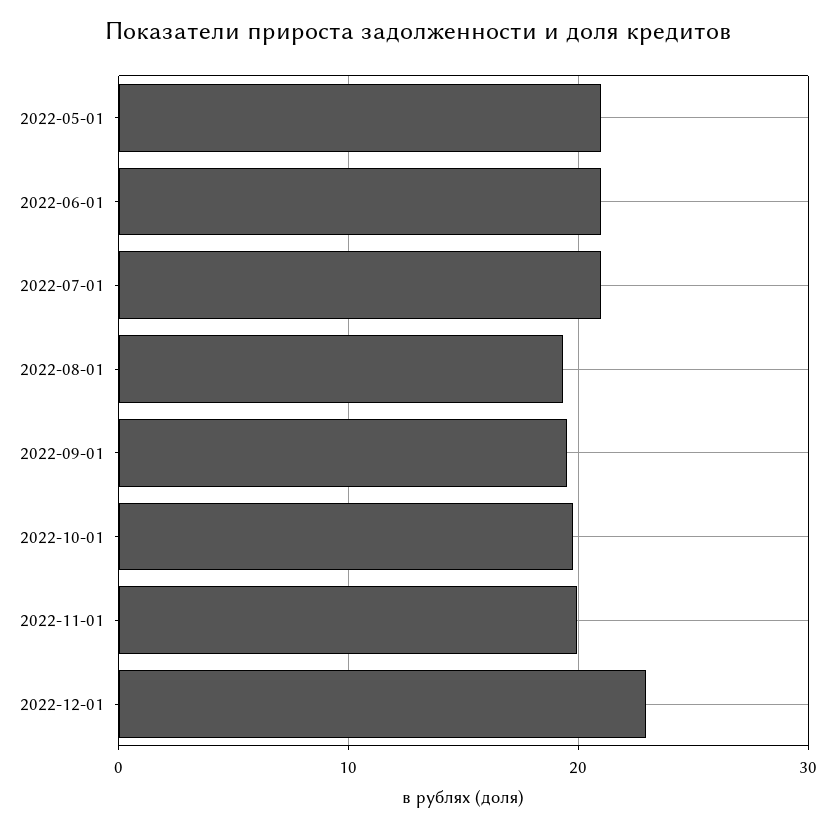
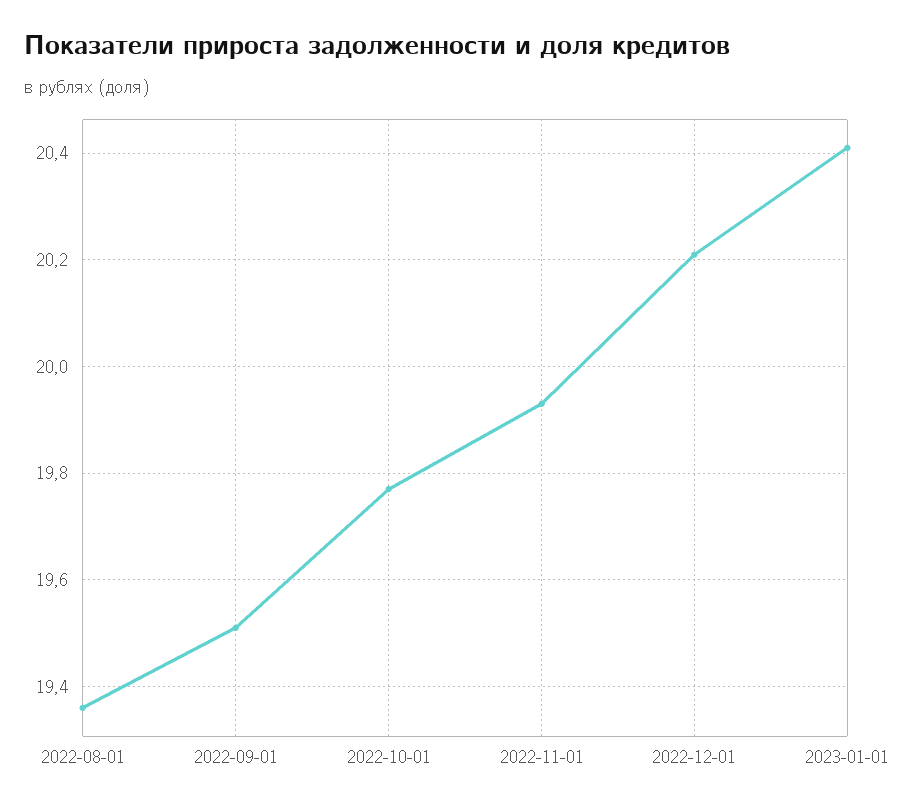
2022-05-01: 21 -> none
2022-06-01: 21 -> none
2022-07-01: 21 -> none
2022-12-01: 23 -> 20.2
2023-01-01: none -> 20.4

